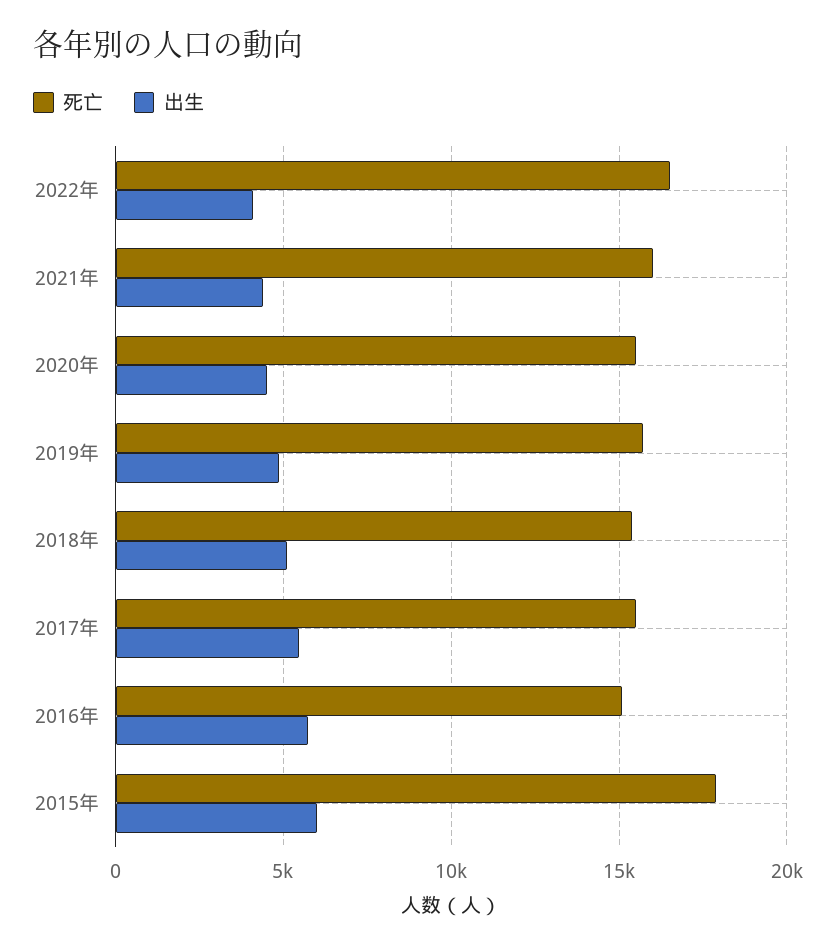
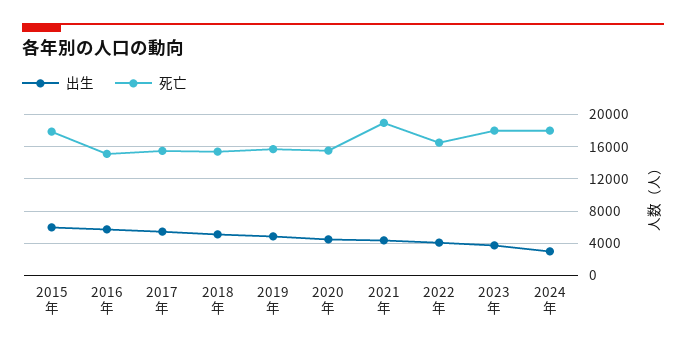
死亡, 2021年: 16000 -> 19000
出生, 2023年: none -> 4000
死亡, 2023年: none -> 18000
出生, 2024年: none -> 3000
死亡, 2024年: none -> 18000

